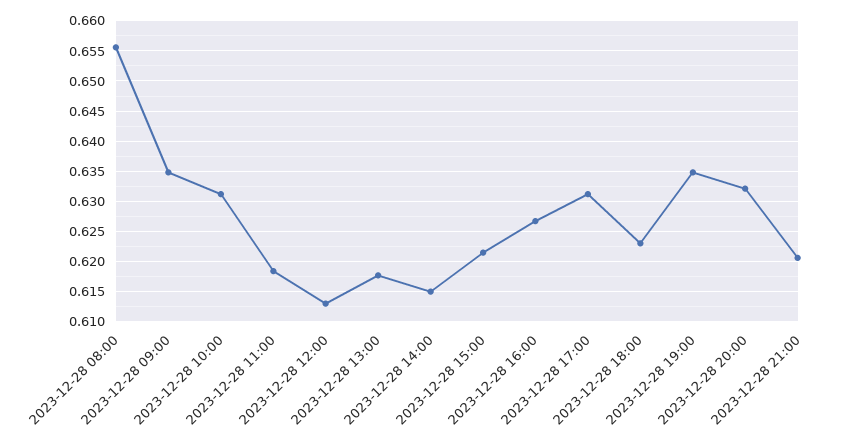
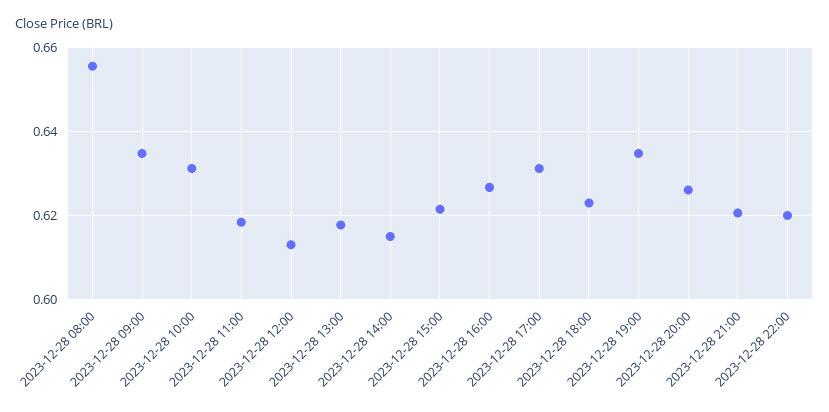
2023-12-28 20:00: 0.632 -> 0.626
2023-12-28 22:00: none -> 0.62

